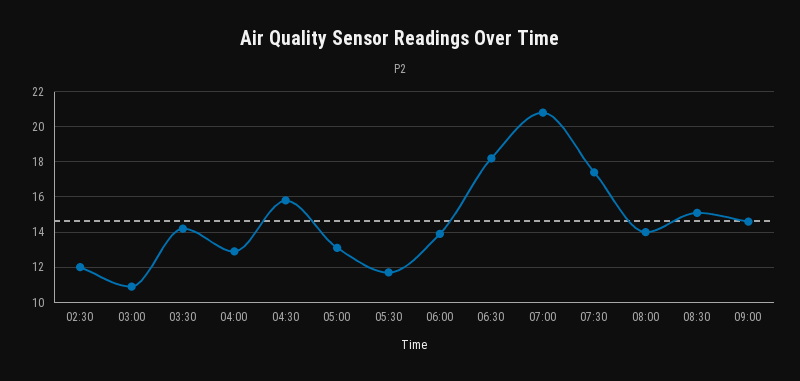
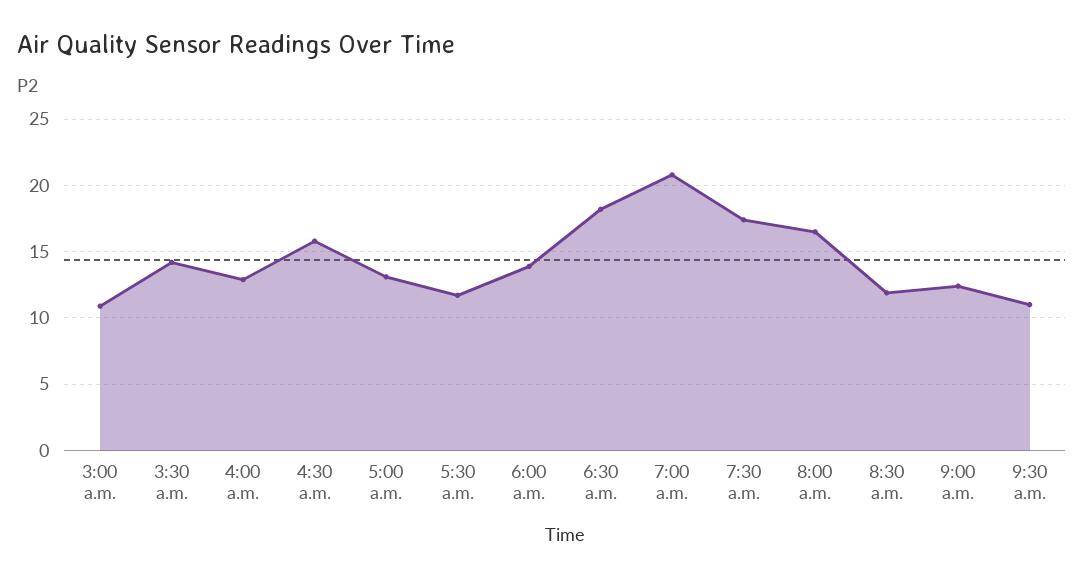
02:30: 12 -> none
08:00: 14 -> 16.5
08:30: 15 -> 12
09:00: 14.5 -> 12.5
9:30 a.m.: none -> 11

